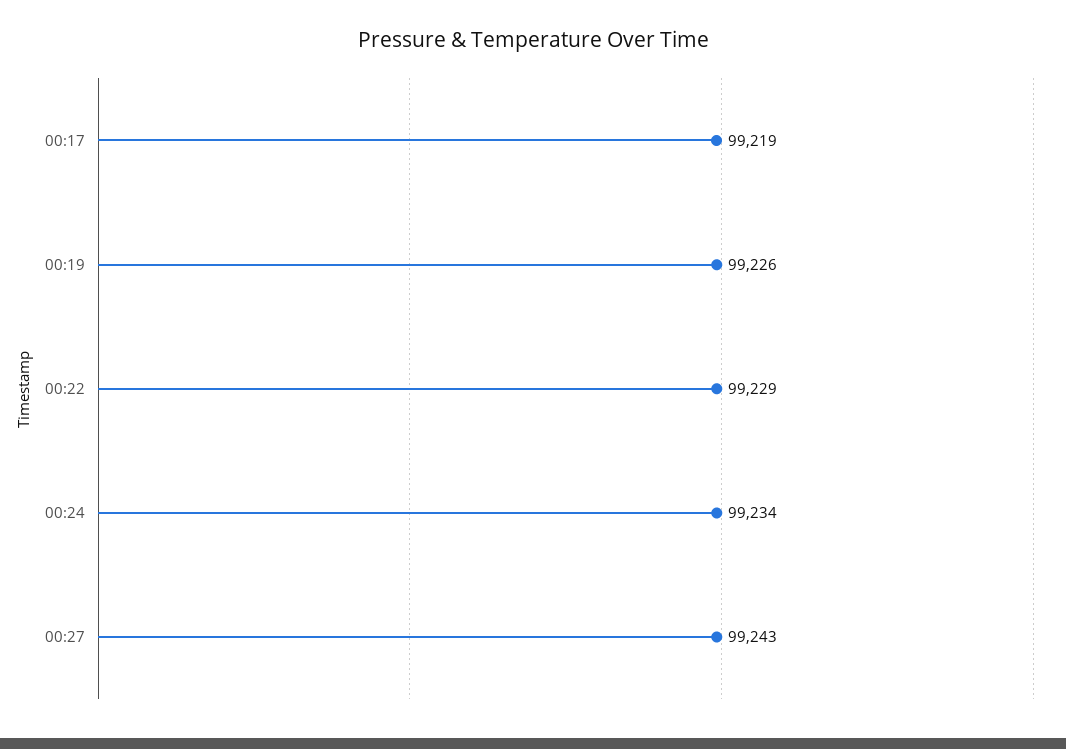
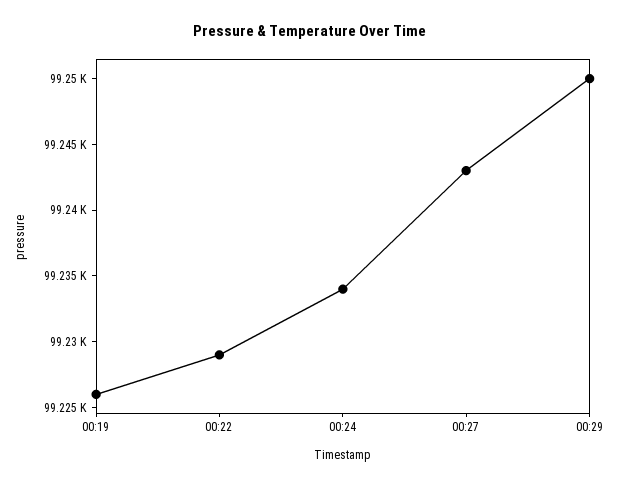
00:17: 99219 -> none
00:29: none -> 99250

